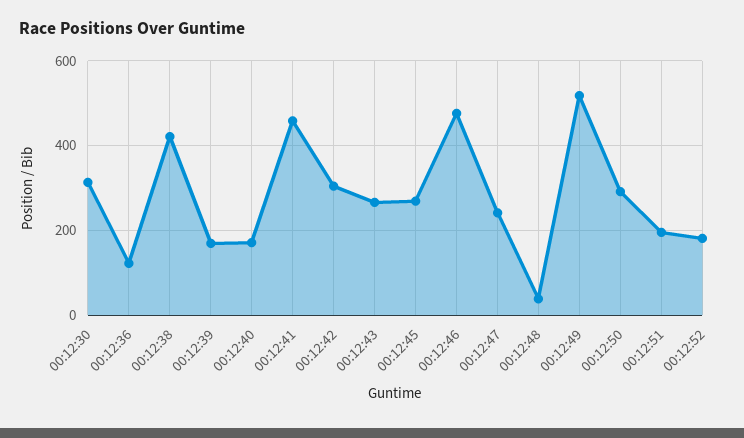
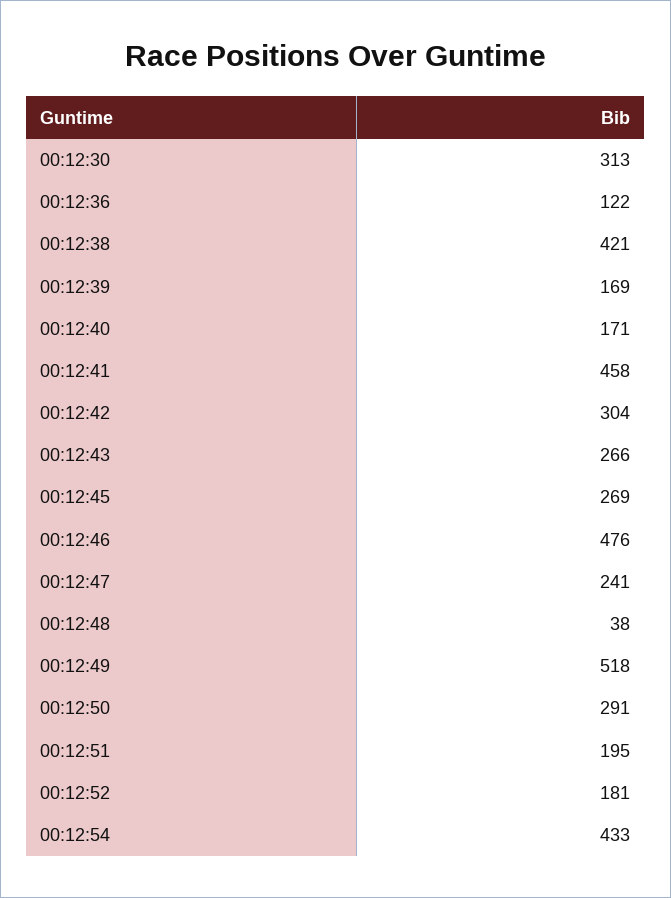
00:12:54: none -> 433

